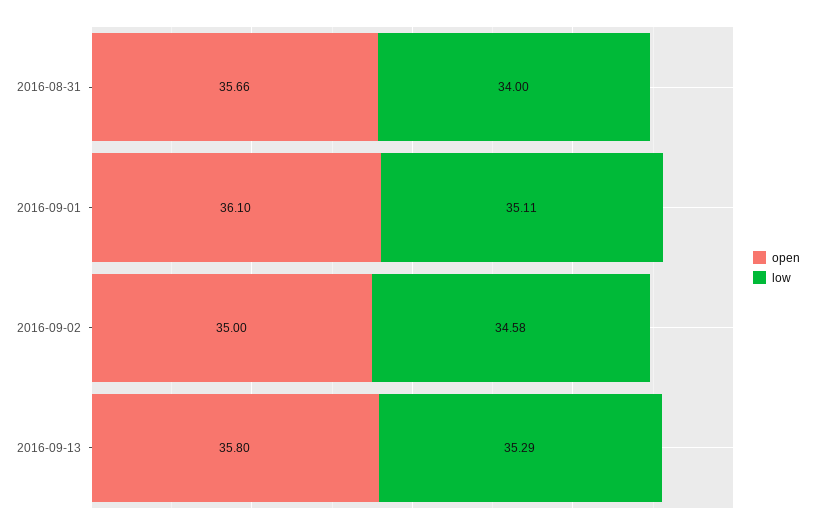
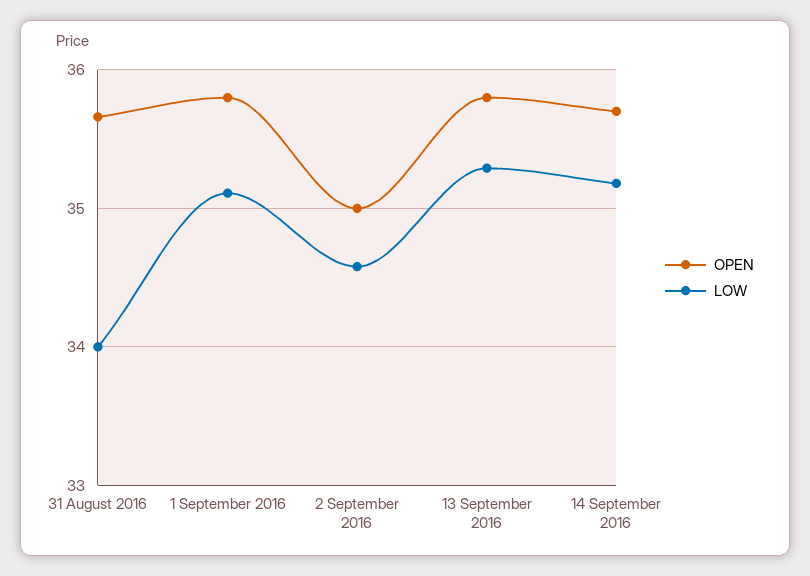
open, 2016-09-01: 36.1 -> 35.8
open, 14 September 2016: none -> 35.7
low, 14 September 2016: none -> 35.2

